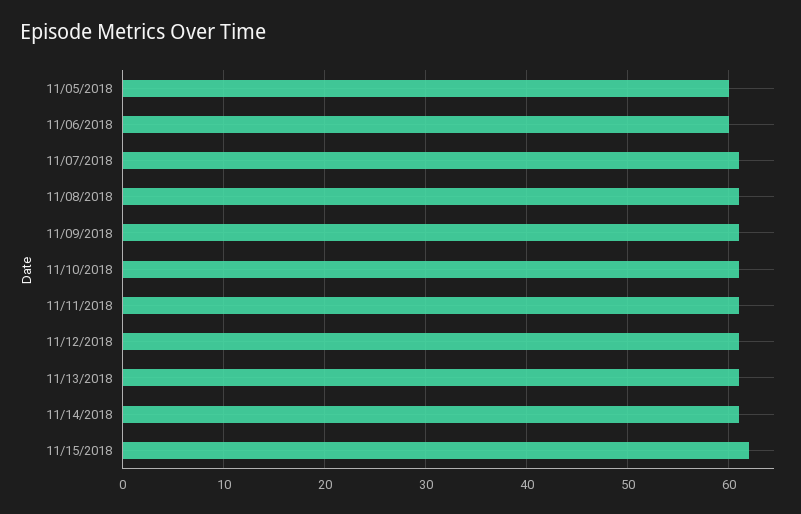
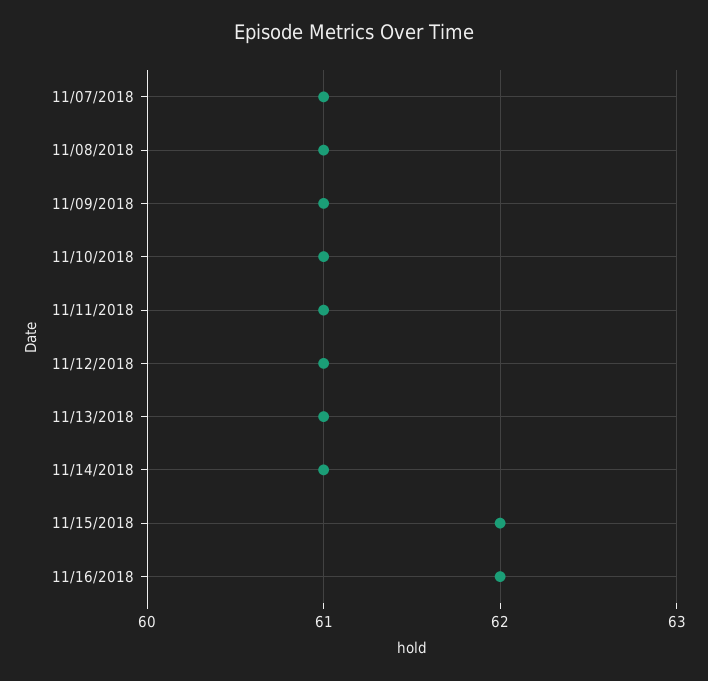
11/05/2018: 60 -> none
11/06/2018: 60 -> none
11/16/2018: none -> 62

